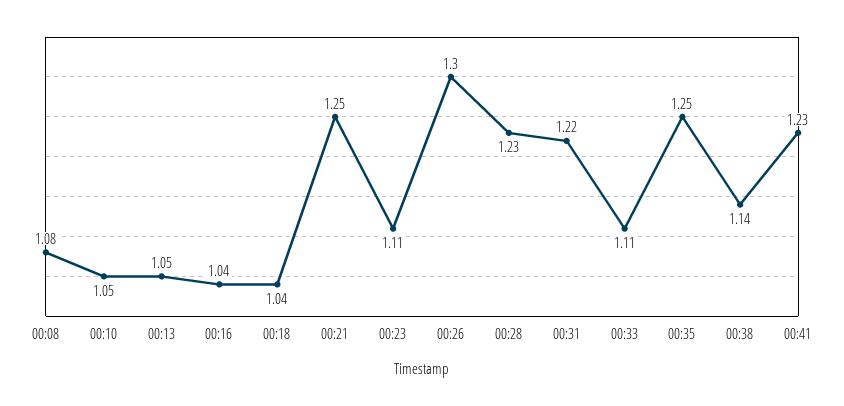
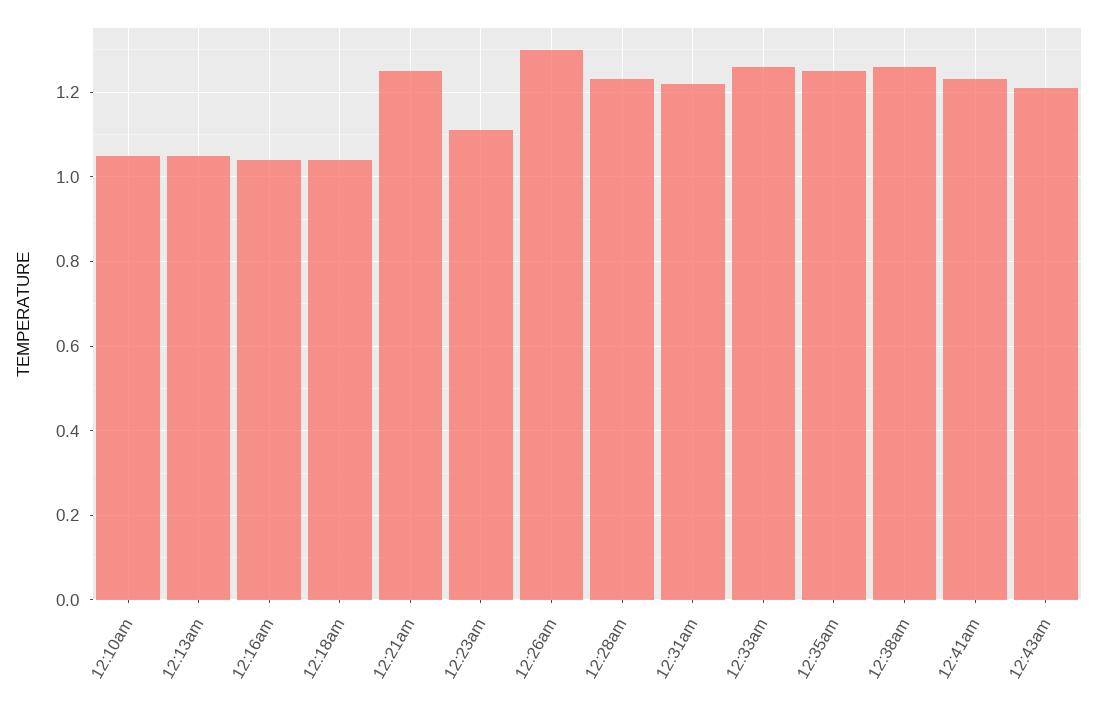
00:08: 1.08 -> none
00:33: 1.11 -> 1.25
00:38: 1.14 -> 1.25
12:43am: none -> 1.2

